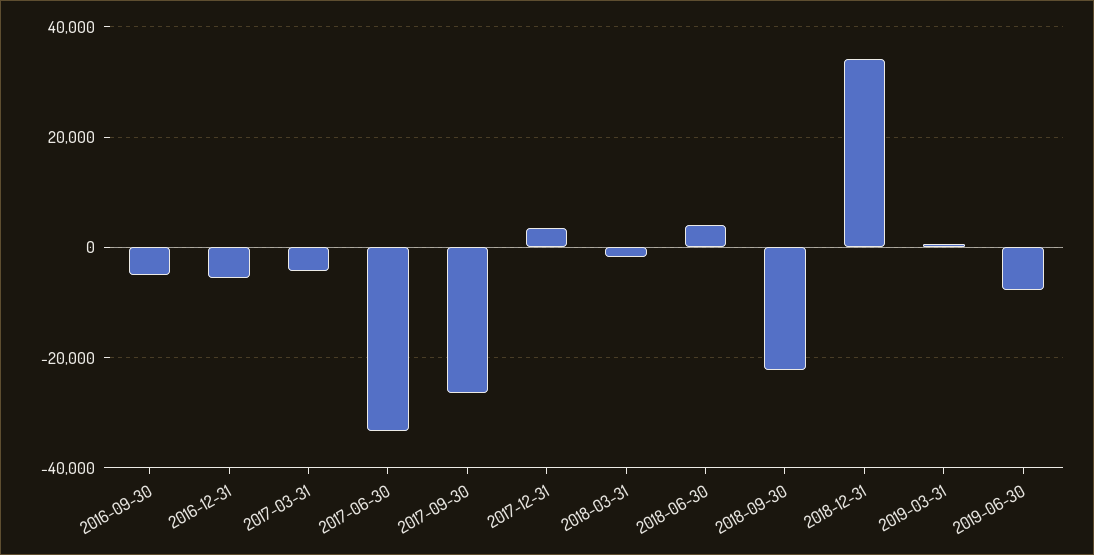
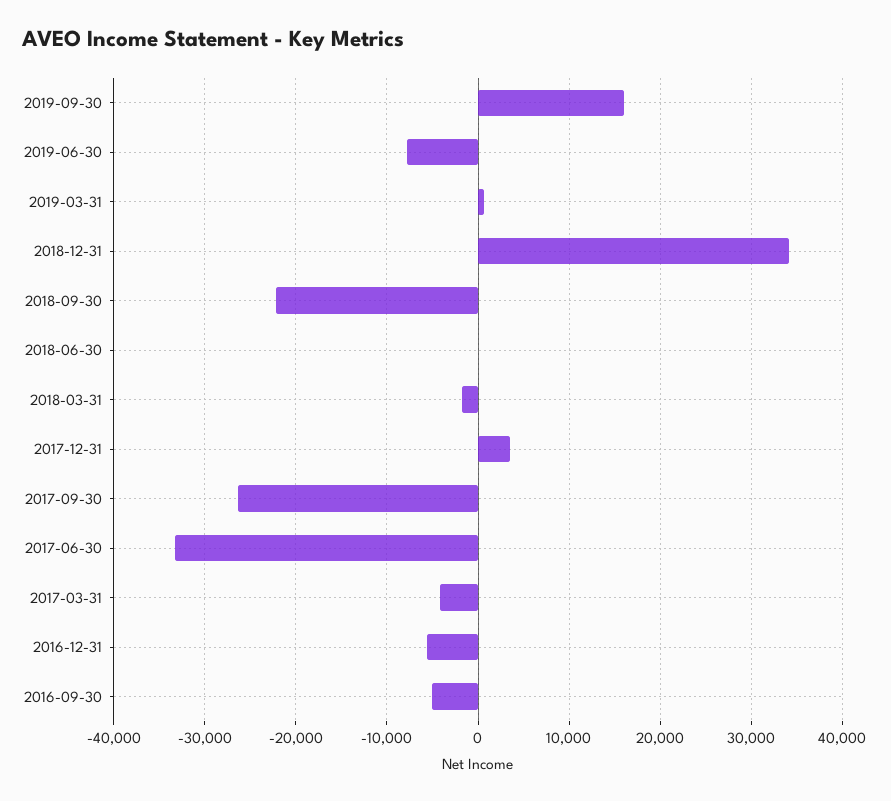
2018-06-30: 4000 -> 0
2019-09-30: none -> 16000

